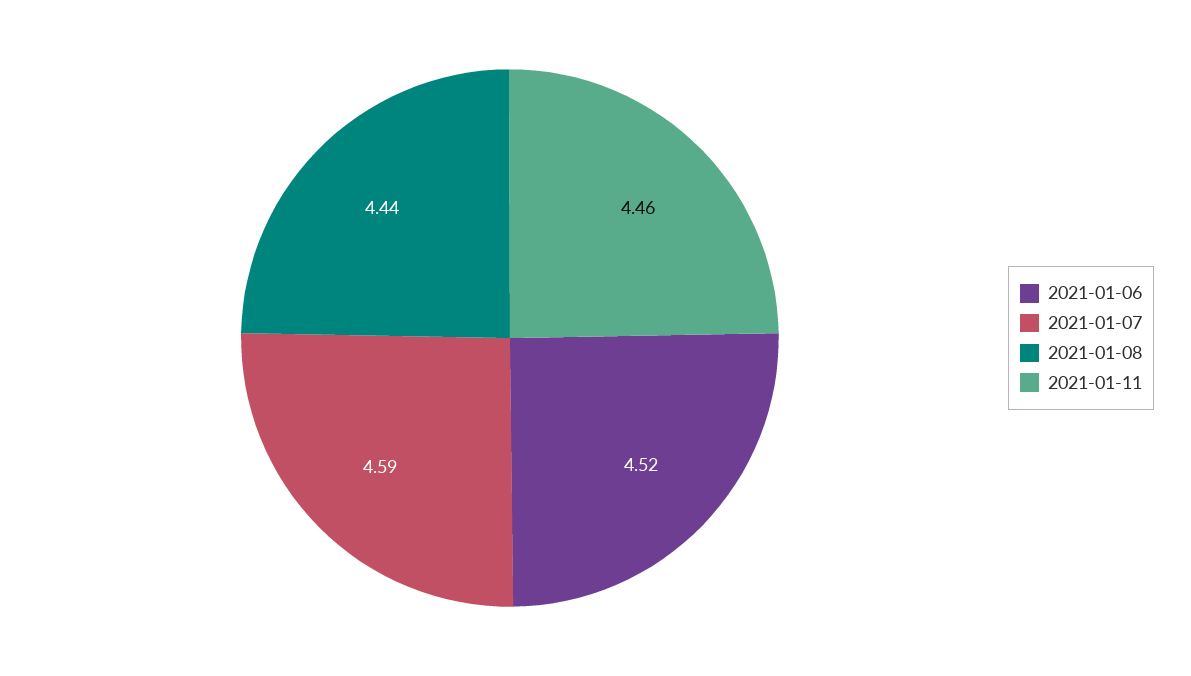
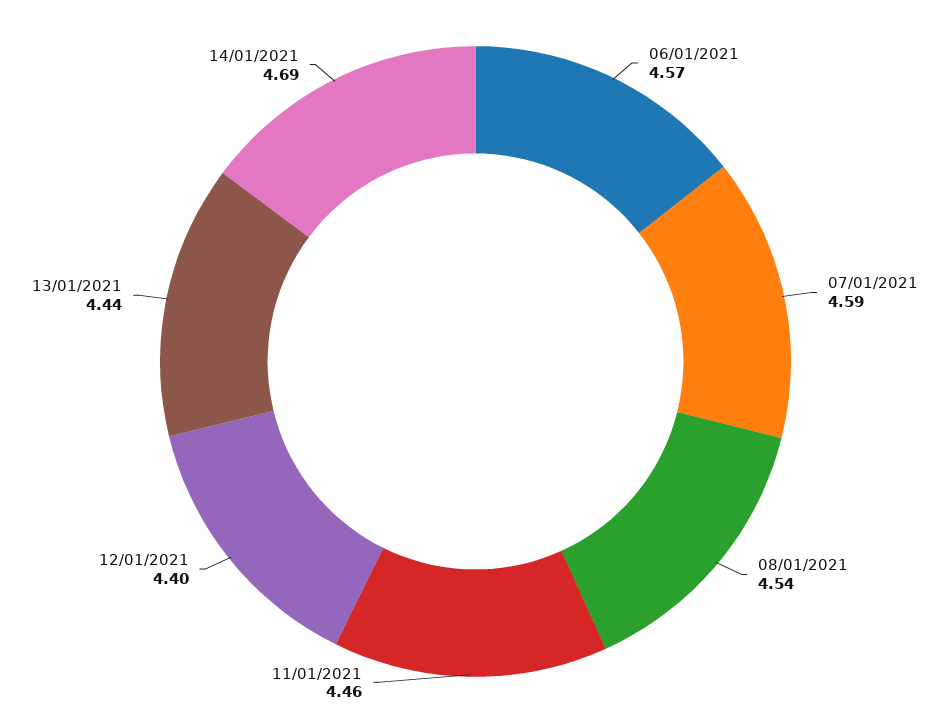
2021-01-06: 4.52 -> 4.57
2021-01-08: 4.44 -> 4.54
12/01/2021: none -> 4.4
13/01/2021: none -> 4.44
14/01/2021: none -> 4.69

